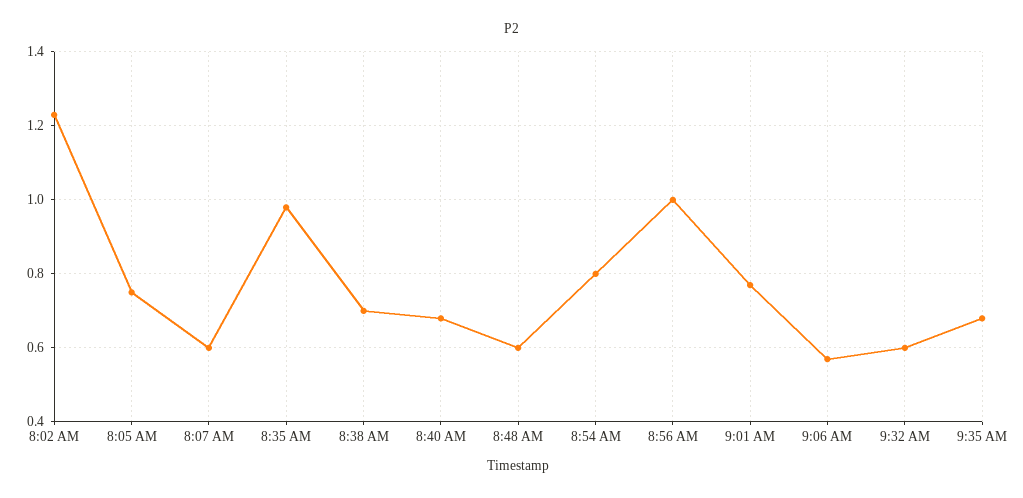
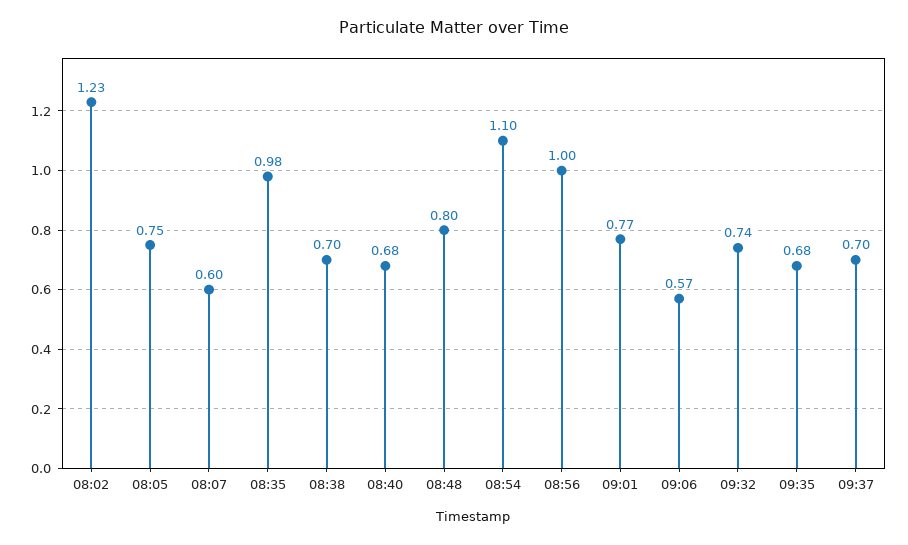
8:48 AM: 0.6 -> 0.8
8:54 AM: 0.8 -> 1.1
9:32 AM: 0.6 -> 0.74
09:37: none -> 0.7

